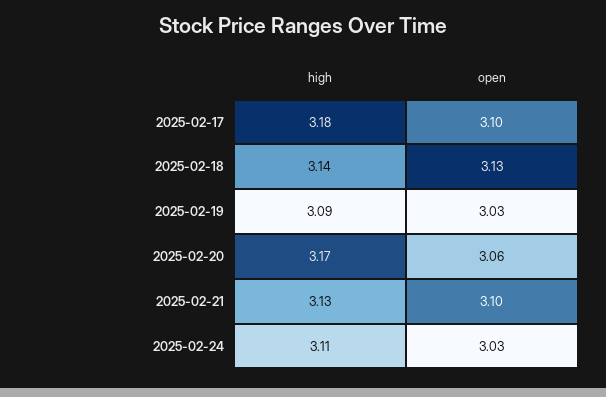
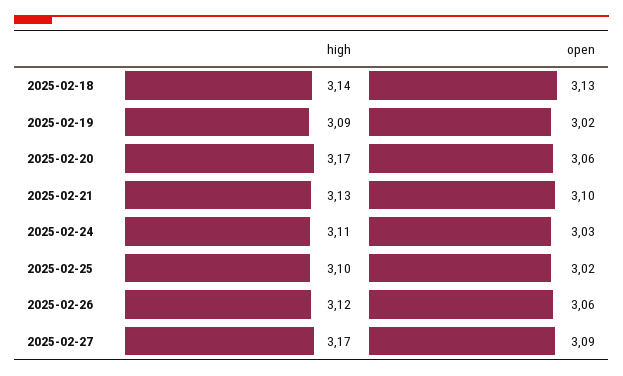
high, 2025-02-17: 3.18 -> none
open, 2025-02-17: 3.1 -> none
open, 2025-02-19: 3.03 -> 3.02
high, 2025-02-25: none -> 3.1
open, 2025-02-25: none -> 3.02
high, 2025-02-26: none -> 3.12
open, 2025-02-26: none -> 3.06
high, 2025-02-27: none -> 3.17
open, 2025-02-27: none -> 3.09

